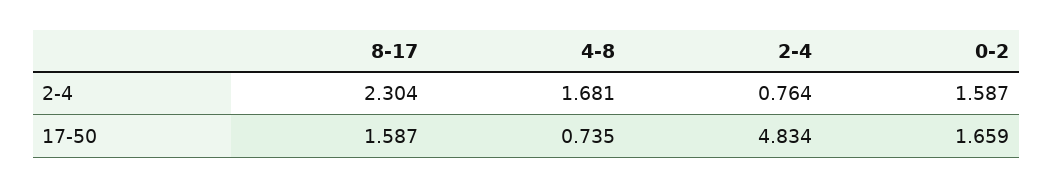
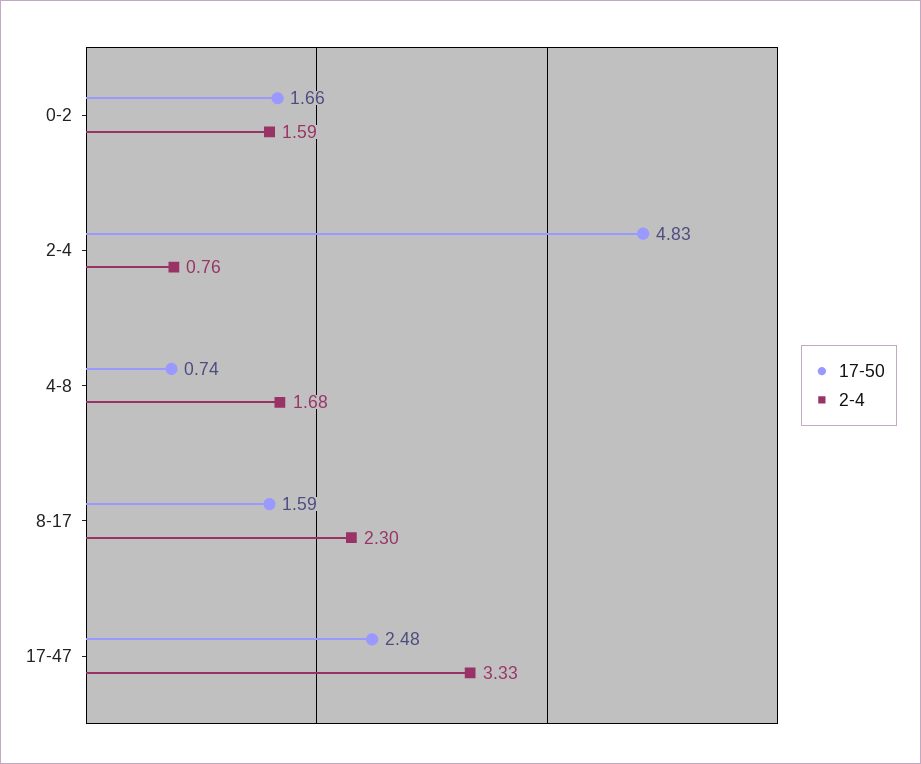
17-50, 17-47: none -> 2.48
2-4, 17-47: none -> 3.33

